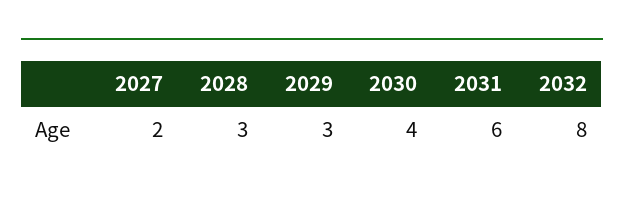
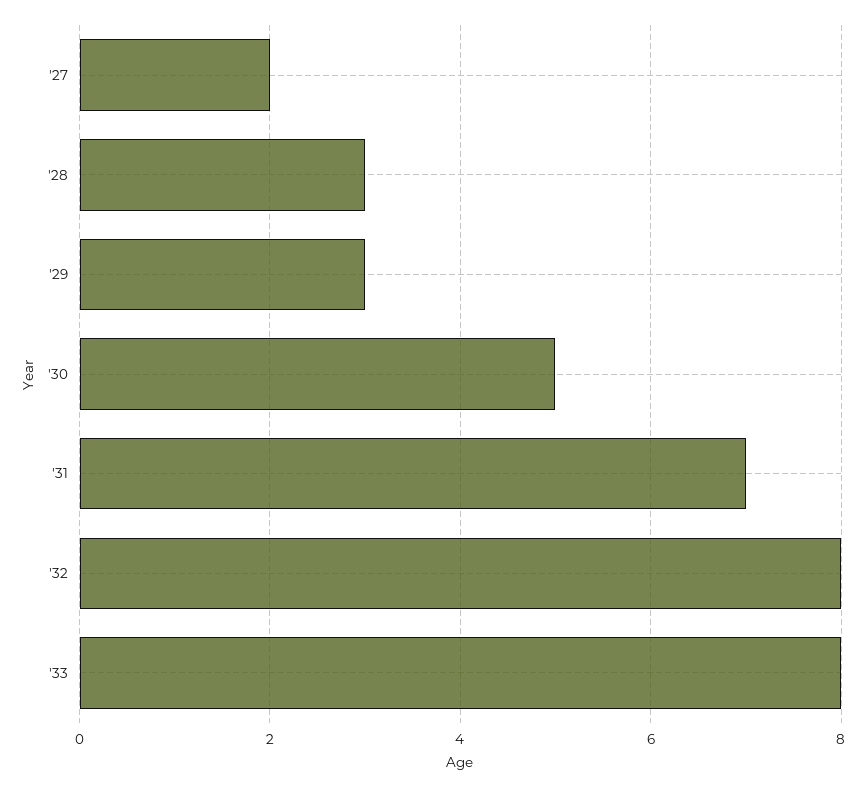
2030: 4 -> 5
2031: 6 -> 7
'33: none -> 8

